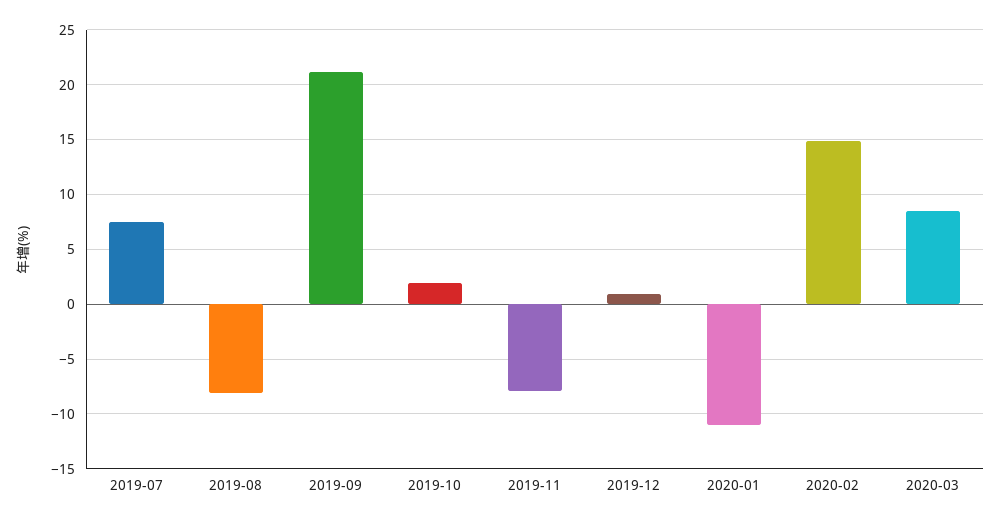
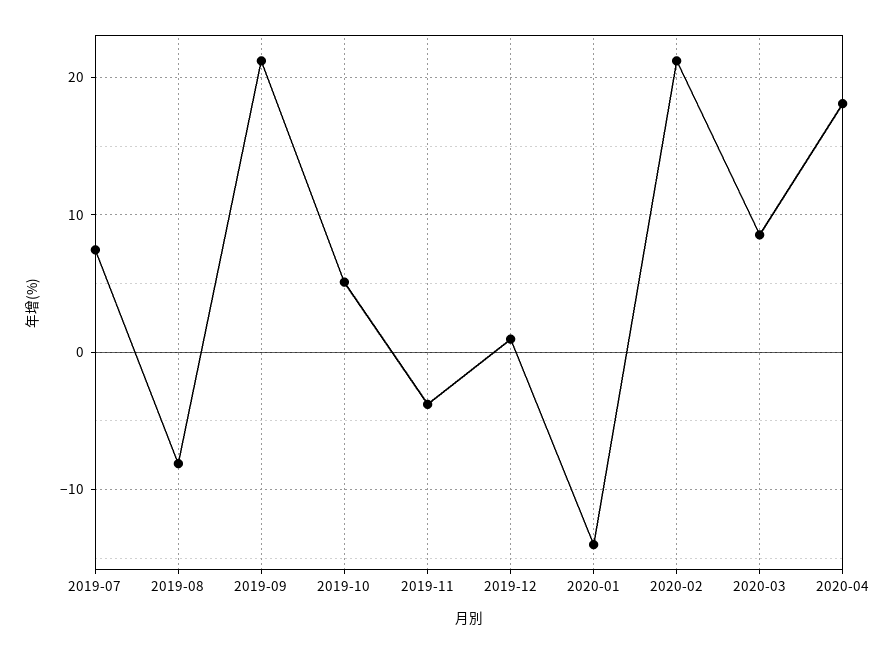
2019-10: 2 -> 5
2019-11: -8 -> -4
2020-01: -11 -> -14
2020-02: 15 -> 21
2020-04: none -> 18

